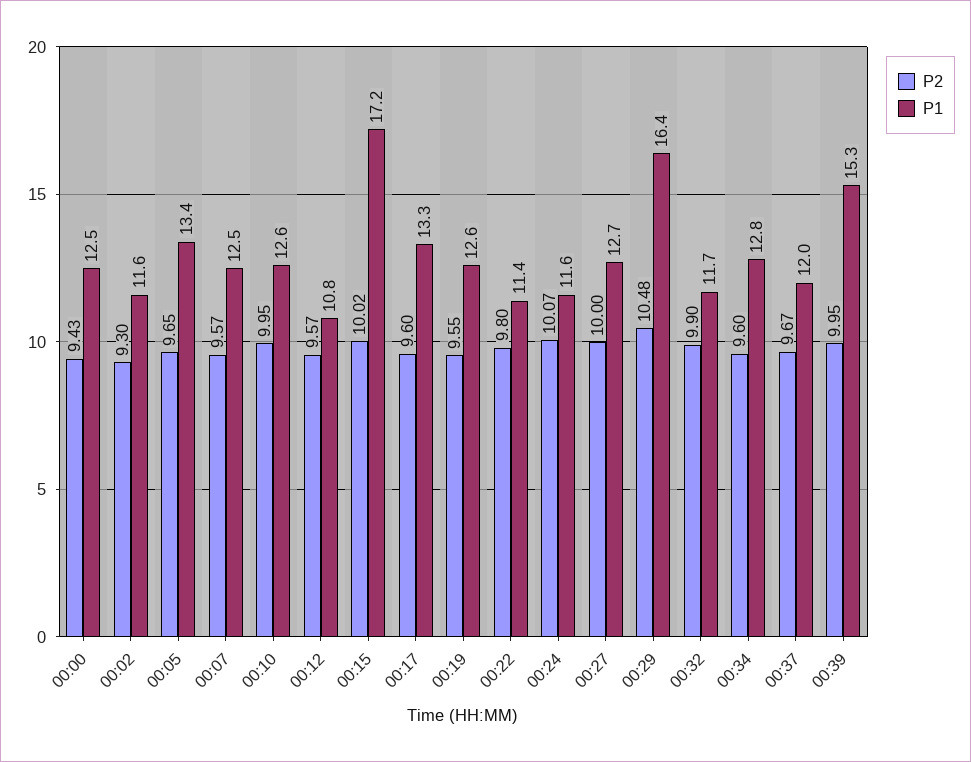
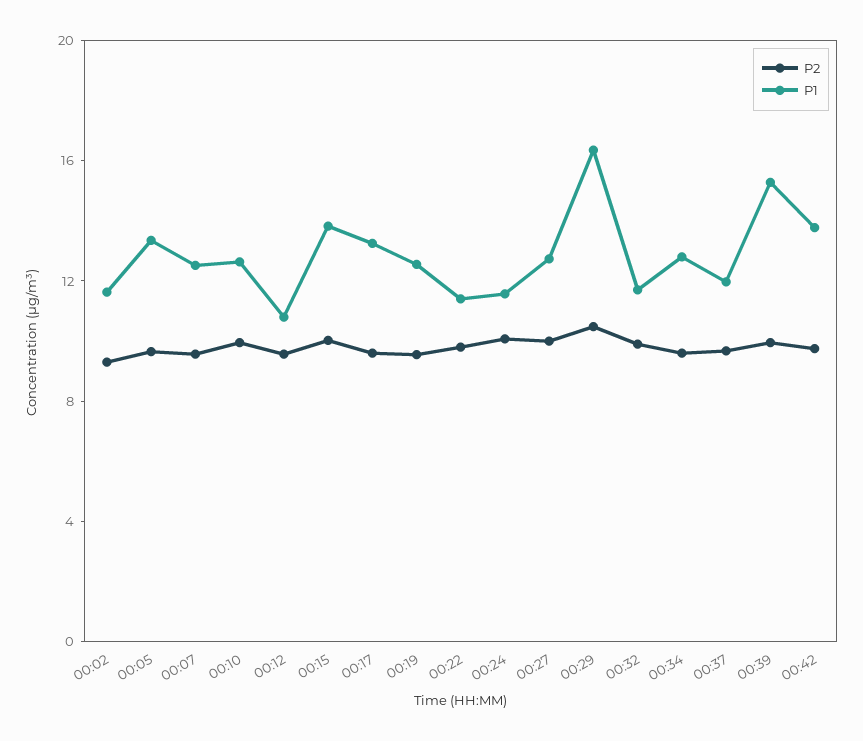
P2, 00:00: 9.43 -> none
P1, 00:00: 12.5 -> none
P1, 00:15: 17.2 -> 14
P2, 00:42: none -> 10
P1, 00:42: none -> 14

